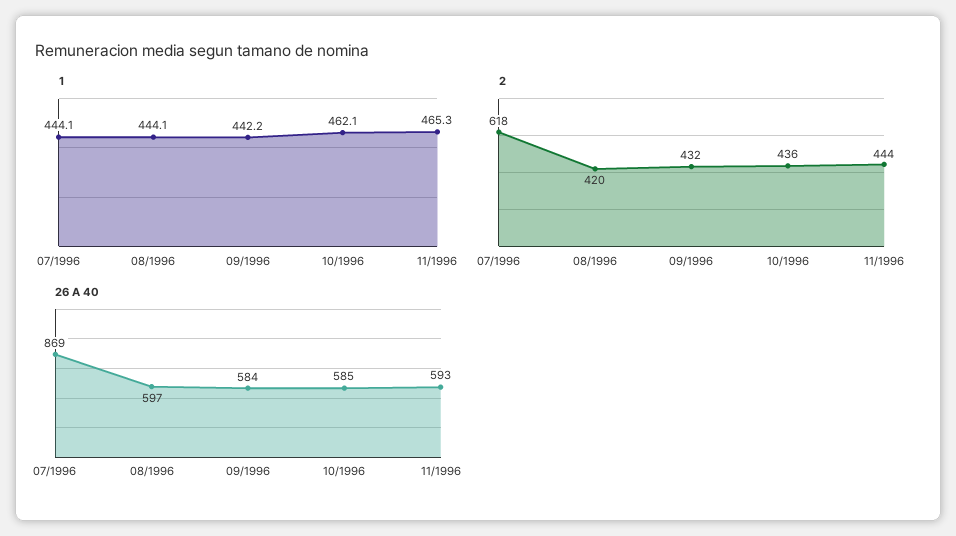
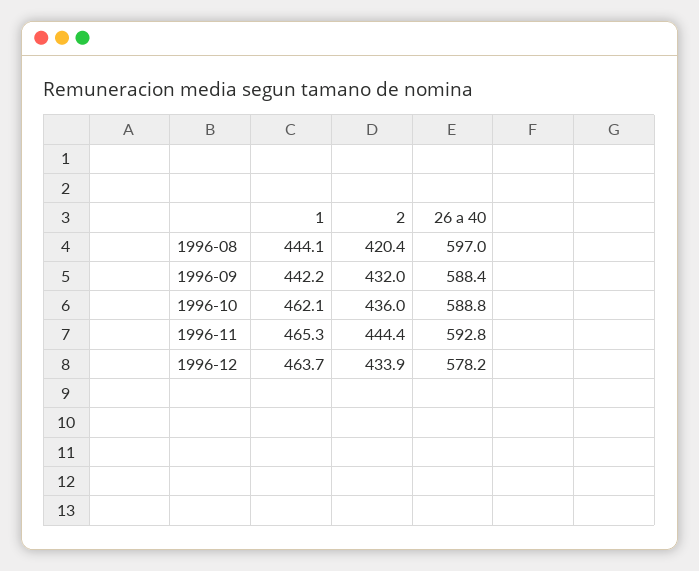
1, 07/1996: 444.1 -> none
2, 07/1996: 618 -> none
26 A 40, 07/1996: 869 -> none
26 A 40, 09/1996: 584 -> 588.4
26 A 40, 10/1996: 585 -> 588.8
1, 1996-12: none -> 463.7
2, 1996-12: none -> 433.9
26 A 40, 1996-12: none -> 578.2

